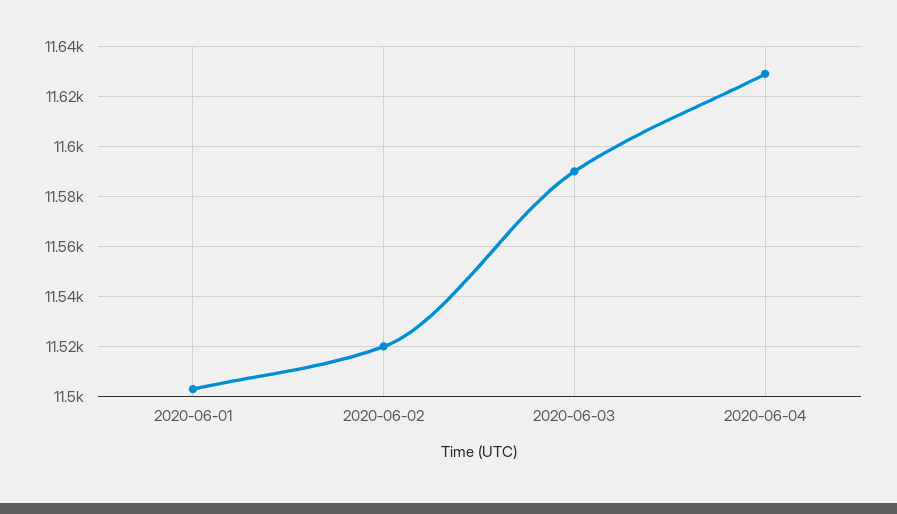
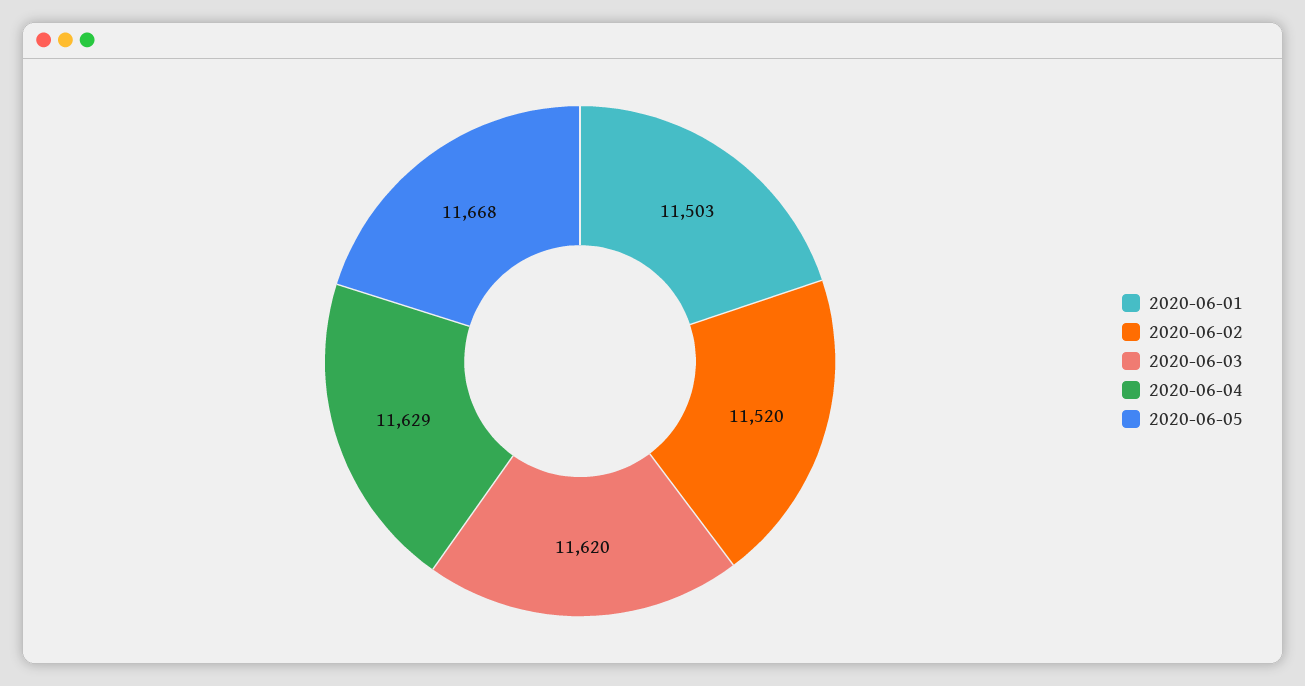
2020-06-03: 11590 -> 11620
2020-06-05: none -> 11668

